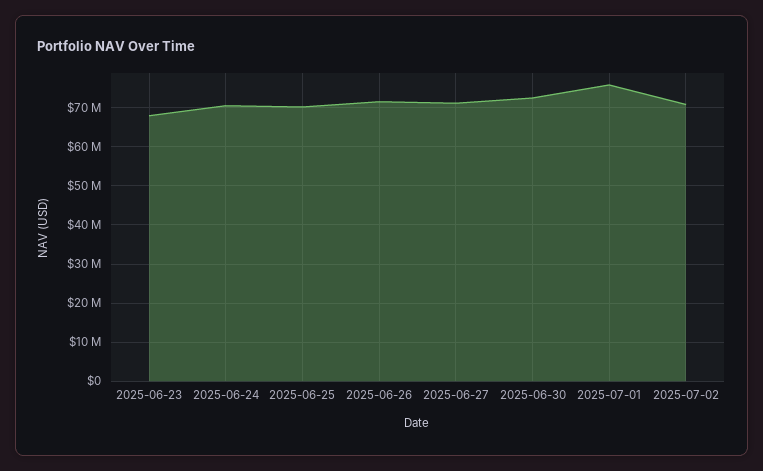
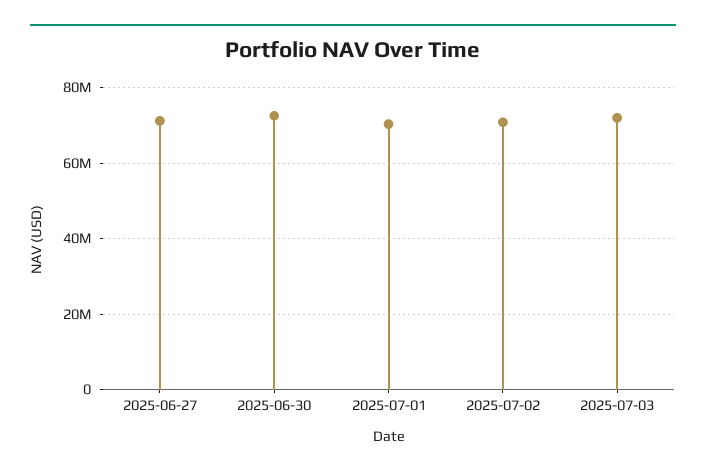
2025-06-23: 68000000 -> none
2025-06-24: 70000000 -> none
2025-06-25: 70000000 -> none
2025-06-26: 72000000 -> none
2025-07-01: 76000000 -> 70000000
2025-07-03: none -> 72000000

